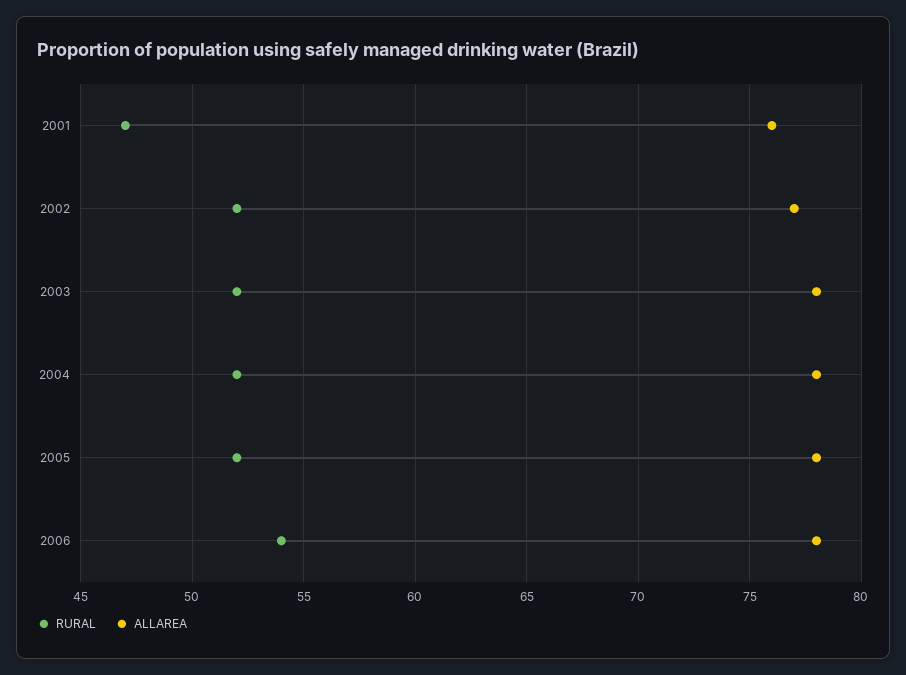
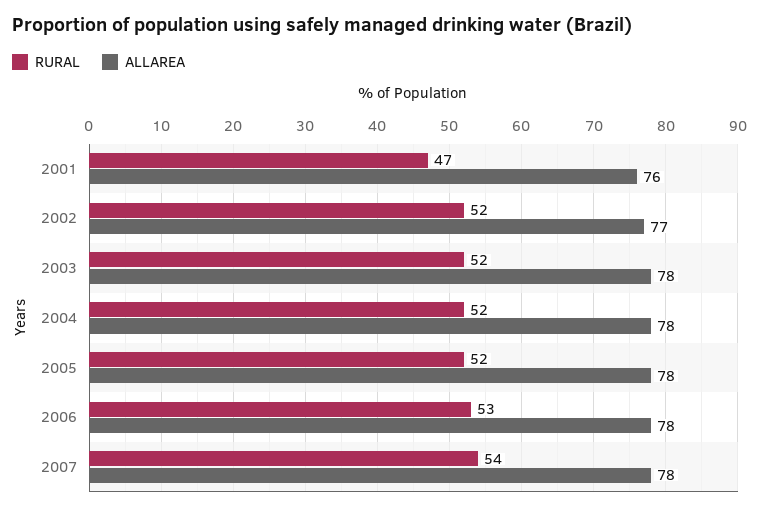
RURAL, 2006: 54 -> 53
RURAL, 2007: none -> 54
ALLAREA, 2007: none -> 78

